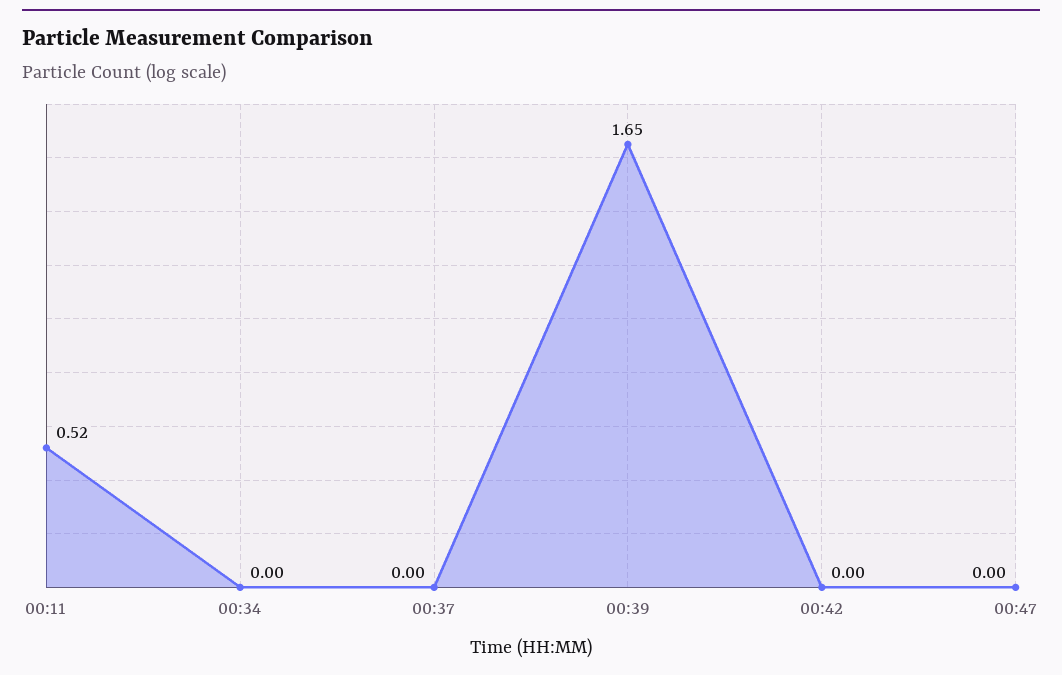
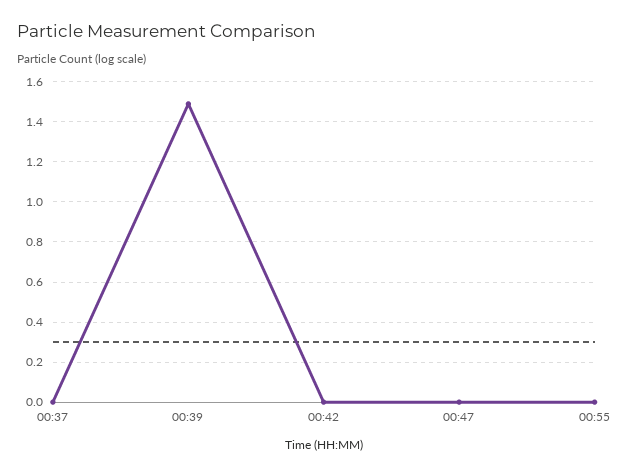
00:11: 0.52 -> none
00:34: 0 -> none
00:39: 1.65 -> 1.5
00:55: none -> 0

